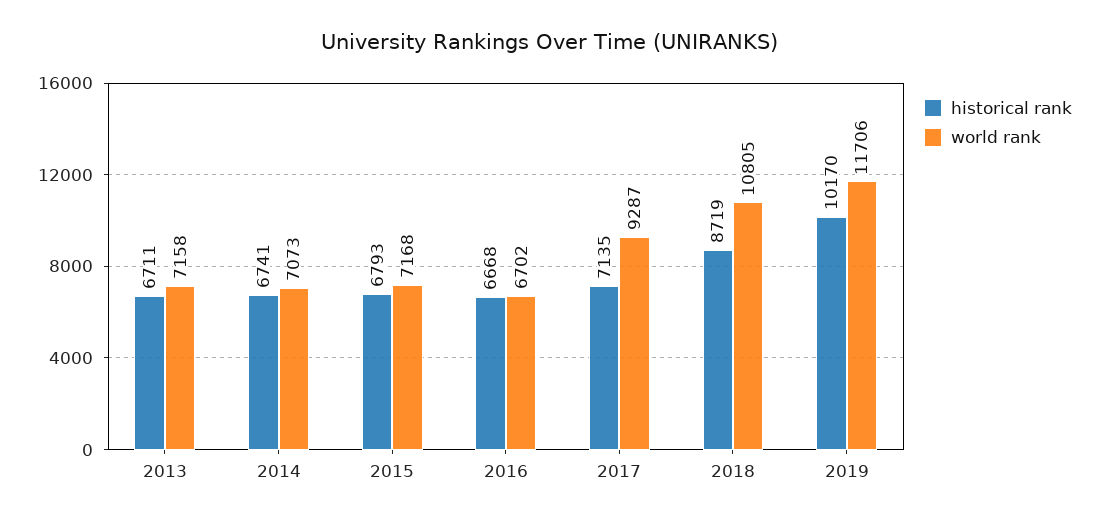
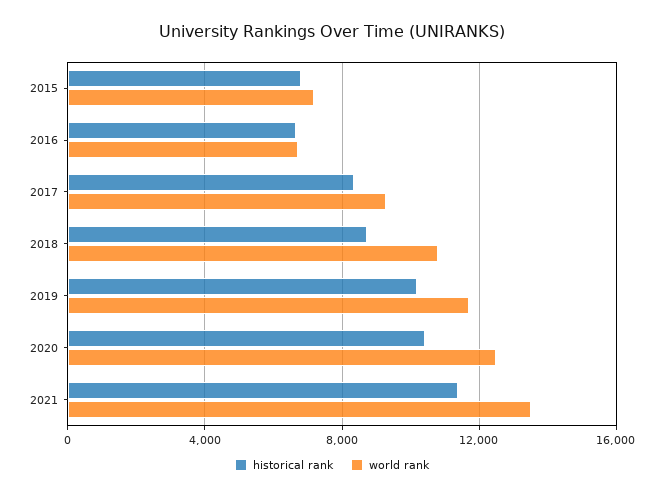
historical rank, 2013: 6711 -> none
world rank, 2013: 7158 -> none
historical rank, 2014: 6741 -> none
world rank, 2014: 7073 -> none
historical rank, 2017: 7135 -> 8500
historical rank, 2020: none -> 10500
world rank, 2020: none -> 12500
historical rank, 2021: none -> 11500
world rank, 2021: none -> 13500

